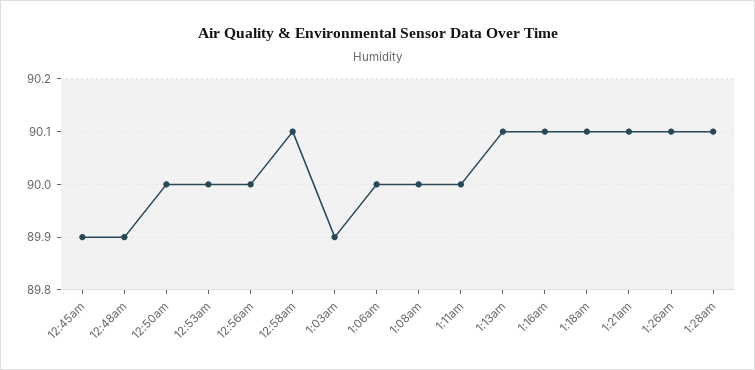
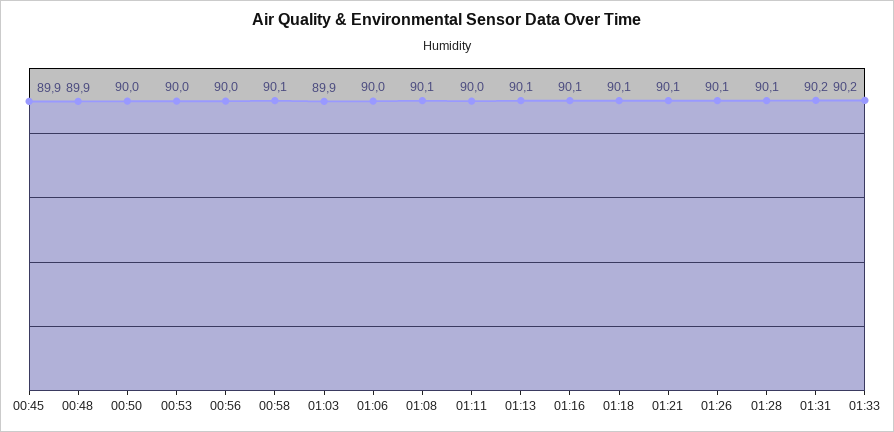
1:08am: 90 -> 90.1
01:31: none -> 90.2
01:33: none -> 90.2

